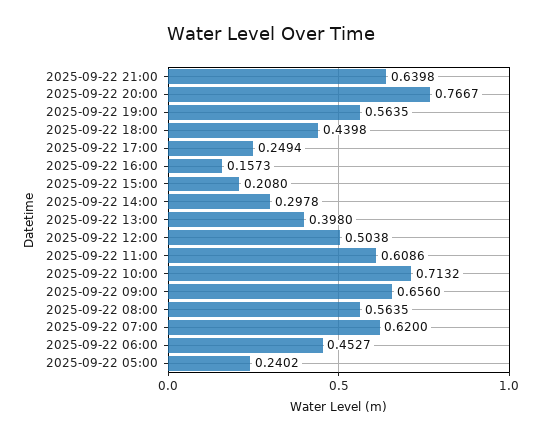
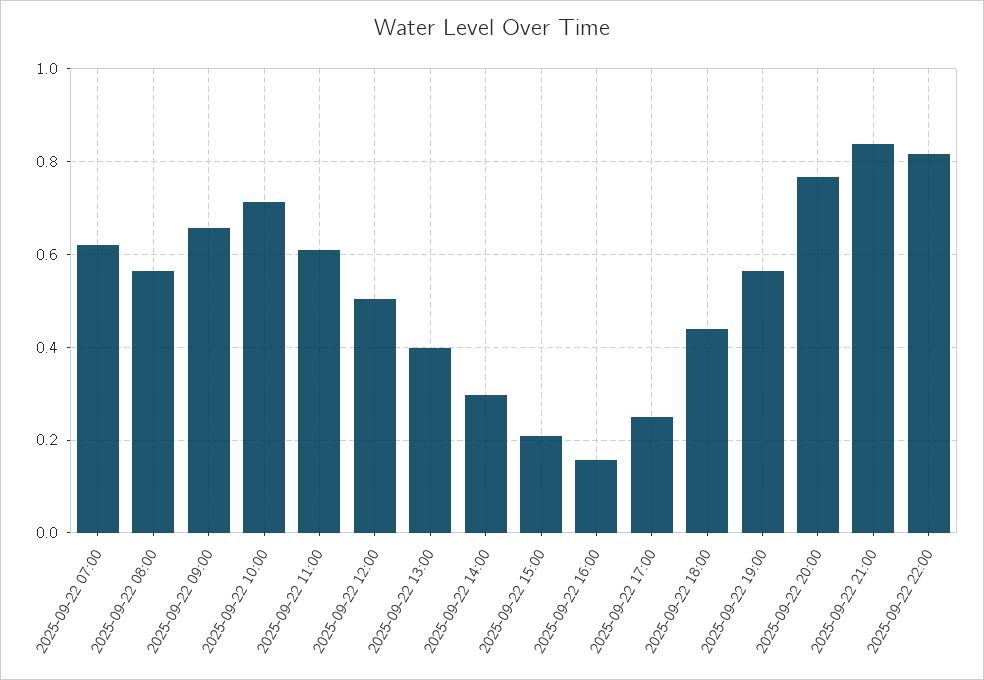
2025-09-22 21:00: 0.6398 -> 0.84
2025-09-22 06:00: 0.4527 -> none
2025-09-22 05:00: 0.2402 -> none
2025-09-22 22:00: none -> 0.82

